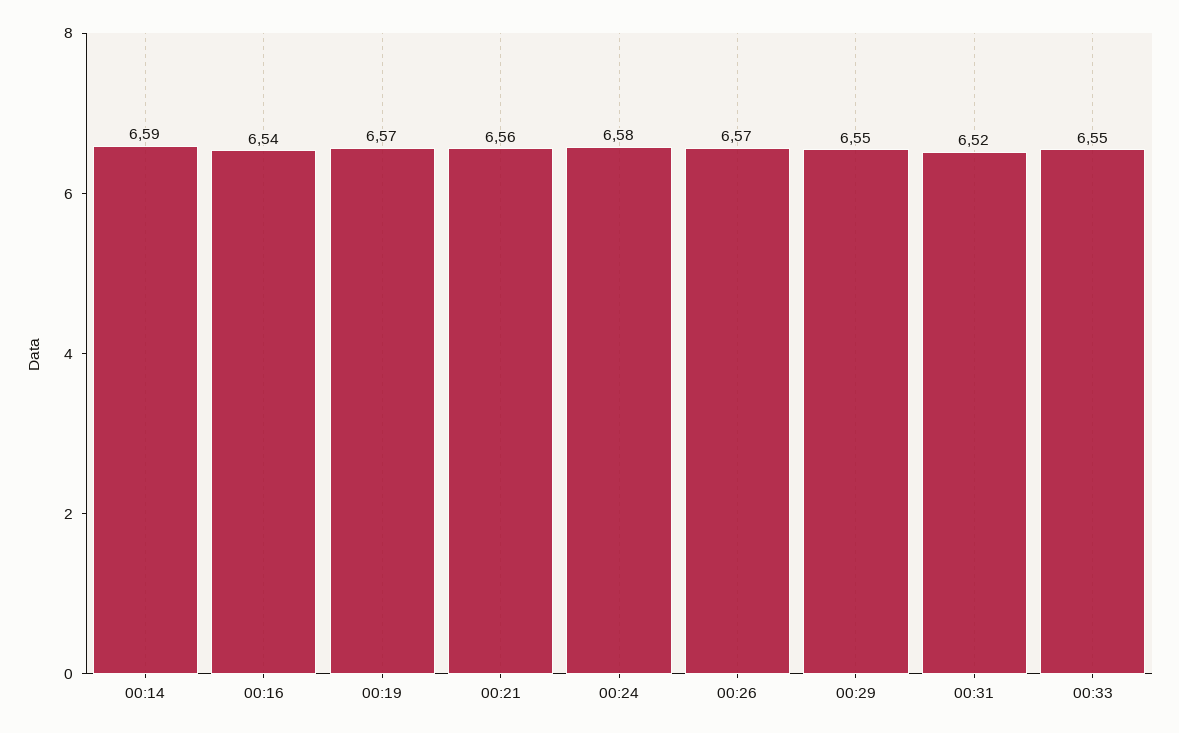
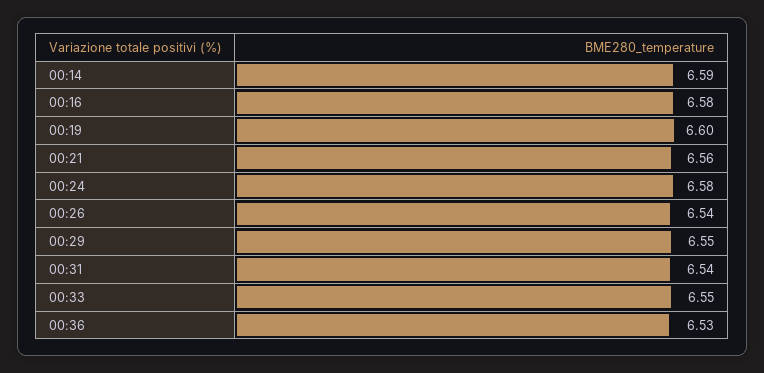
00:16: 6.54 -> 6.58
00:19: 6.57 -> 6.6
00:26: 6.57 -> 6.54
00:31: 6.52 -> 6.54
00:36: none -> 6.53

